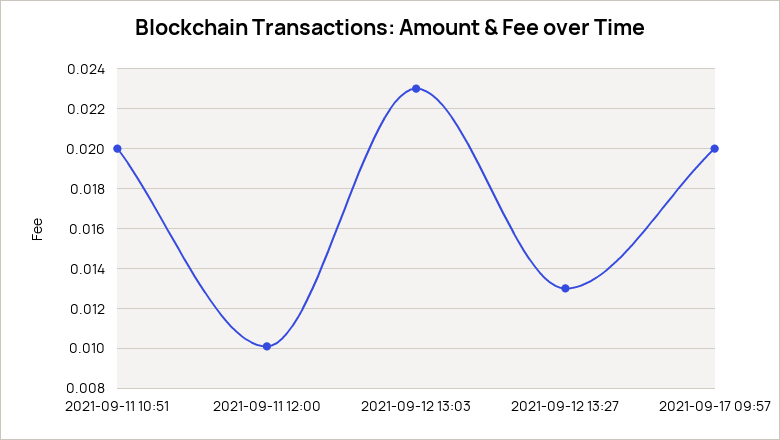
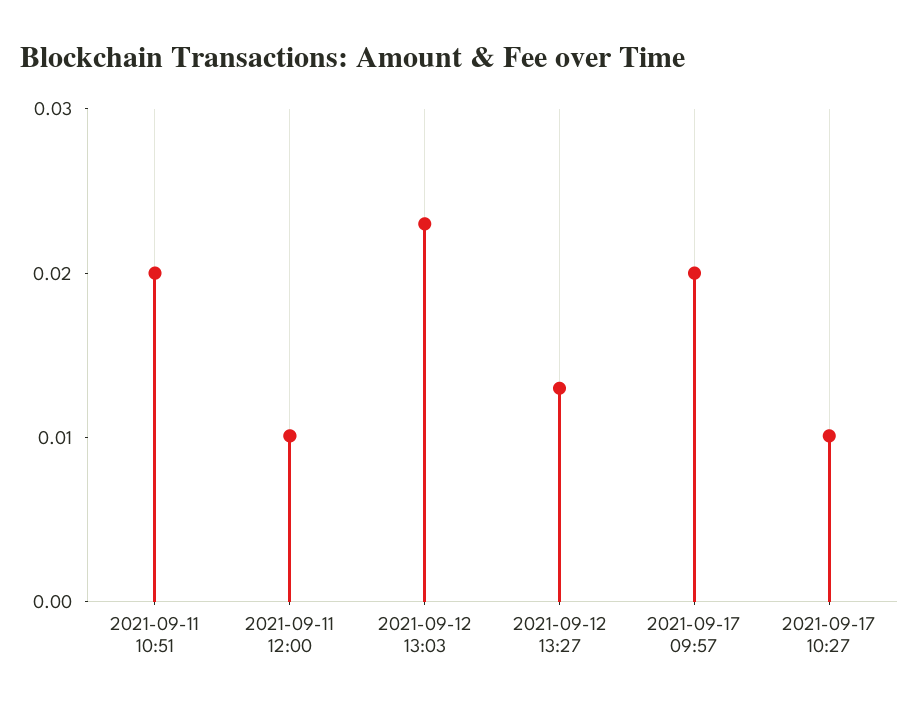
2021-09-17 10:27: none -> 0.01

